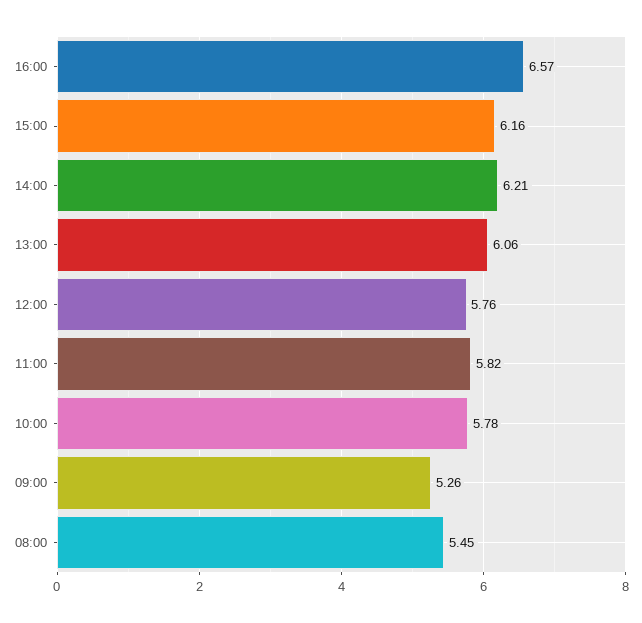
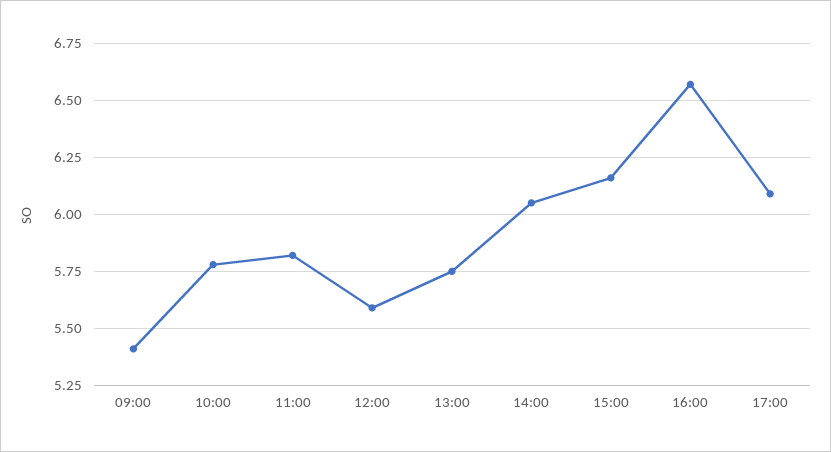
14:00: 6.21 -> 6.05
13:00: 6.06 -> 5.75
12:00: 5.76 -> 5.6
09:00: 5.26 -> 5.4
08:00: 5.45 -> none
17:00: none -> 6.1

